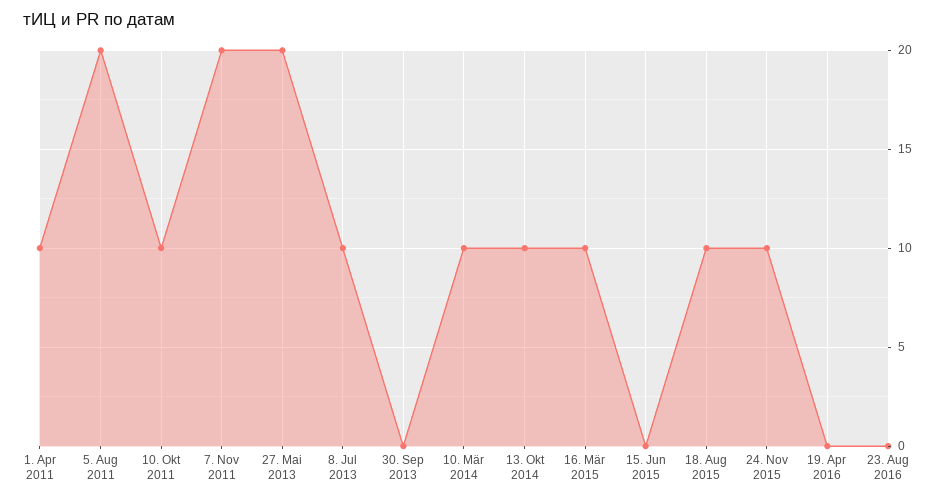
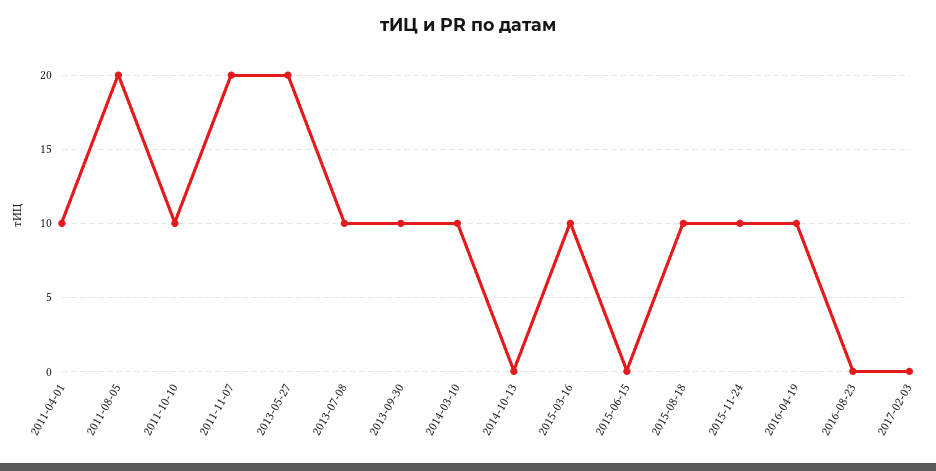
30. Sep 2013: 0 -> 10
13. Okt 2014: 10 -> 0
19. Apr 2016: 0 -> 10
2017-02-03: none -> 0

